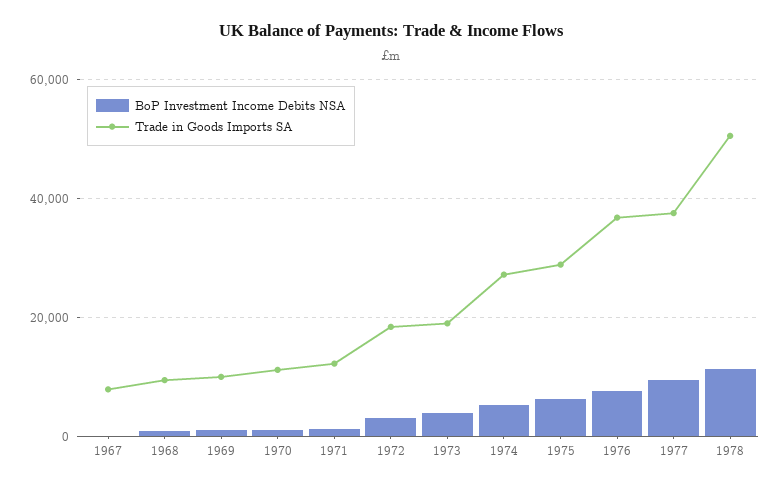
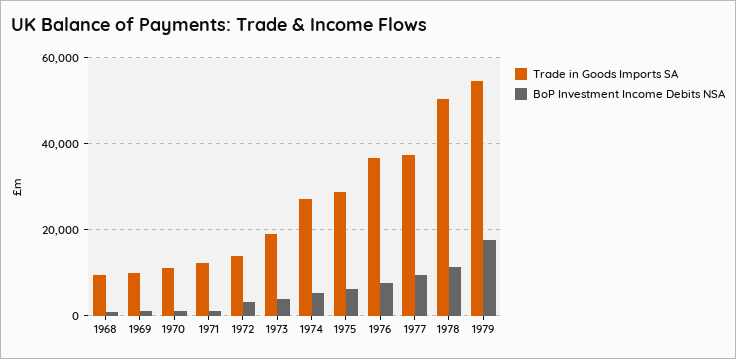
BoP Investment Income Debits NSA, 1967: 0 -> none
Trade in Goods Imports SA, 1967: 8000 -> none
Trade in Goods Imports SA, 1972: 18000 -> 14000
Trade in Goods Imports SA, 1979: none -> 54000
BoP Investment Income Debits NSA, 1979: none -> 18000

